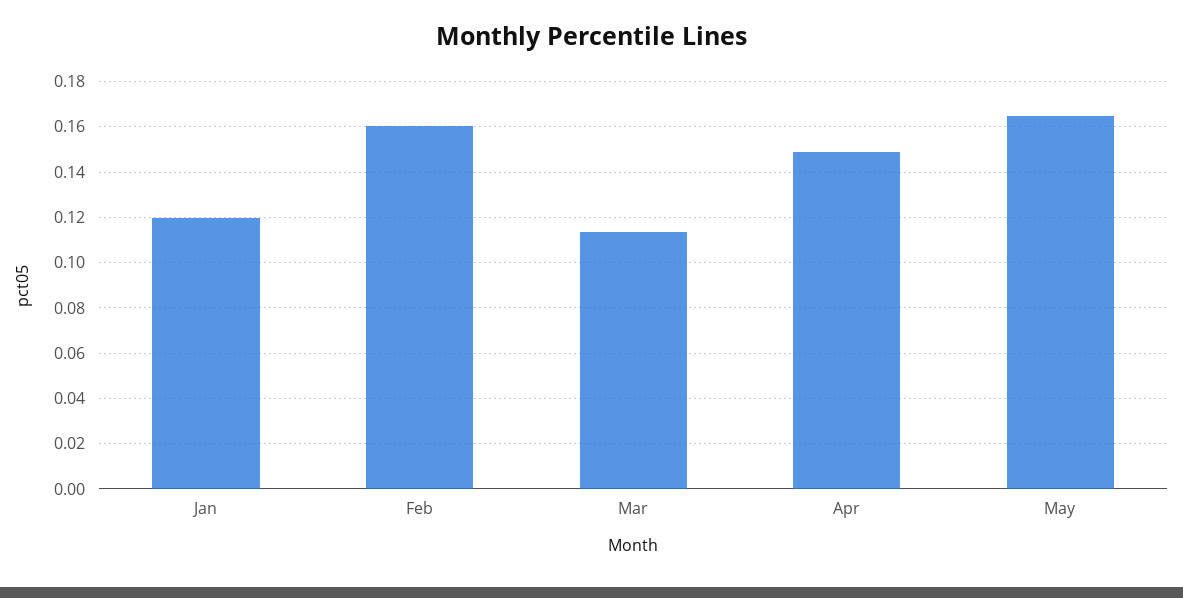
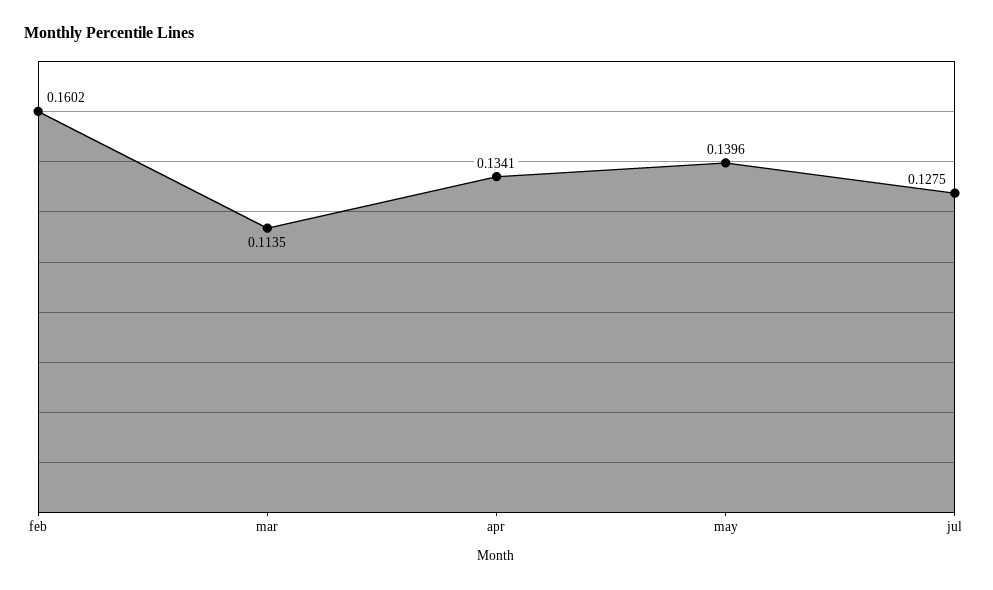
Jan: 0.12 -> none
Apr: 0.15 -> 0.1341
May: 0.165 -> 0.1396
jul: none -> 0.1275

